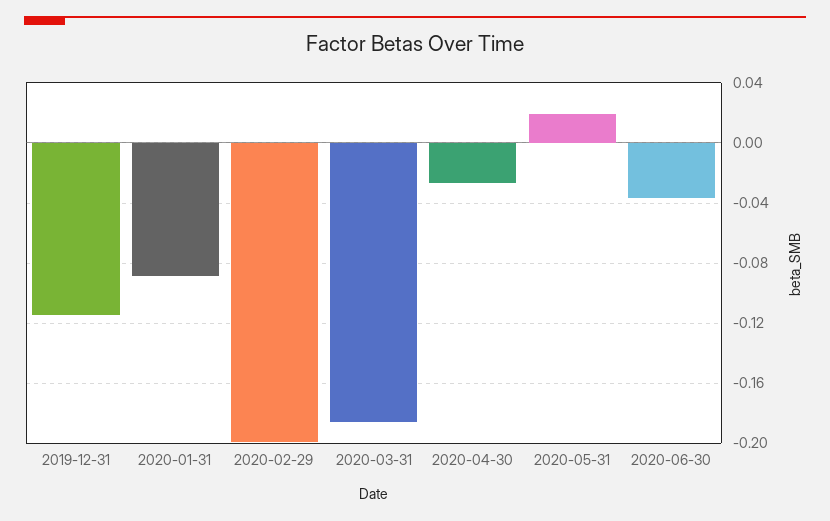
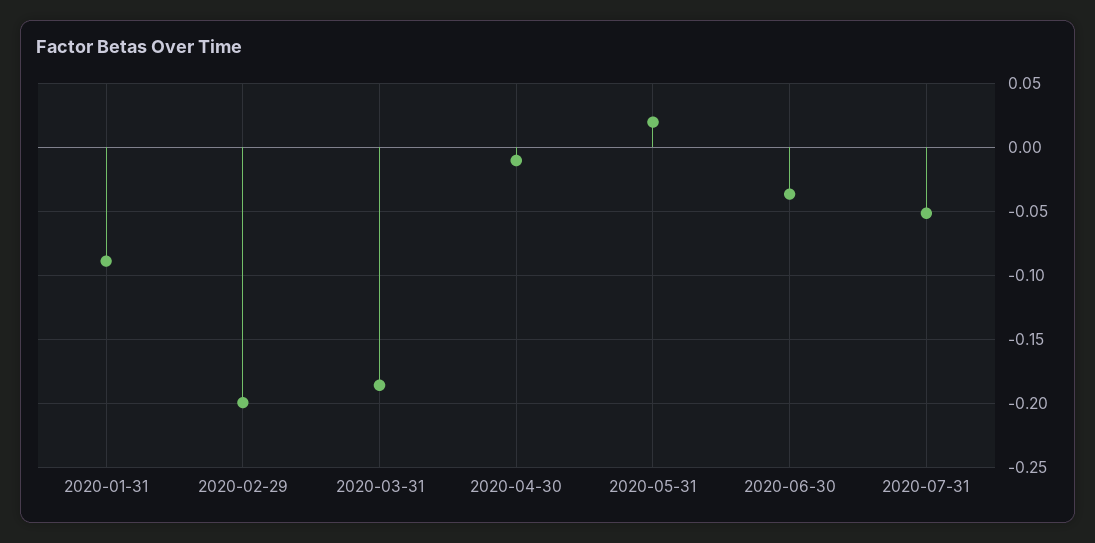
2019-12-31: -0.115 -> none
2020-04-30: -0.025 -> -0.01
2020-07-31: none -> -0.05

